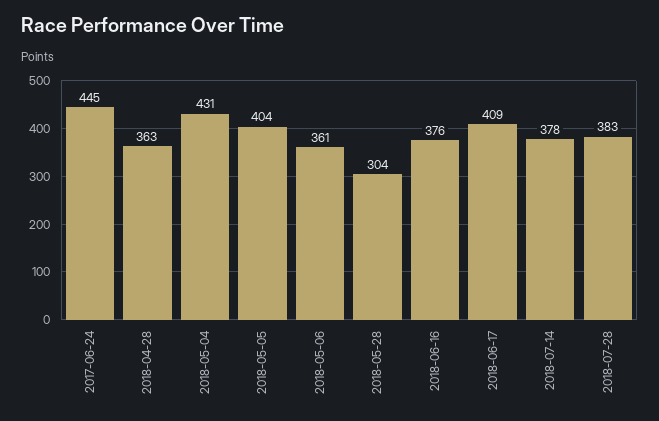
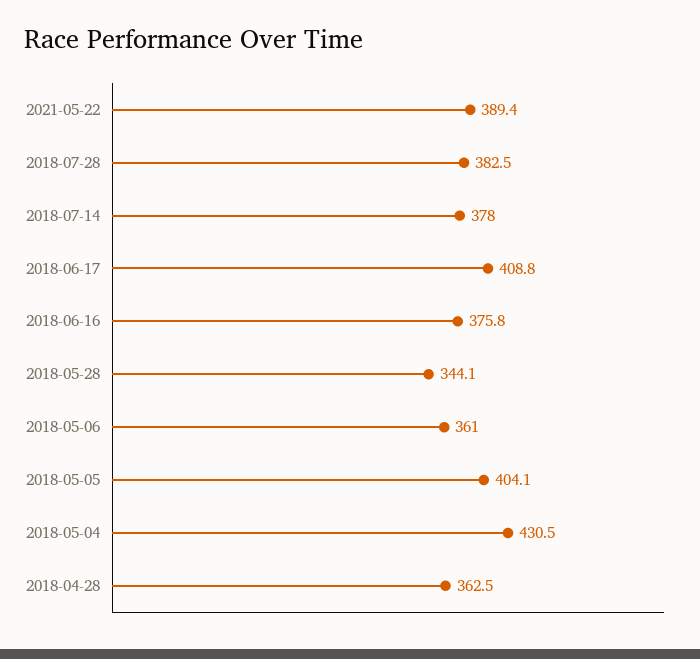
2017-06-24: 445 -> none
2018-05-28: 304 -> 344.1
2021-05-22: none -> 389.4

